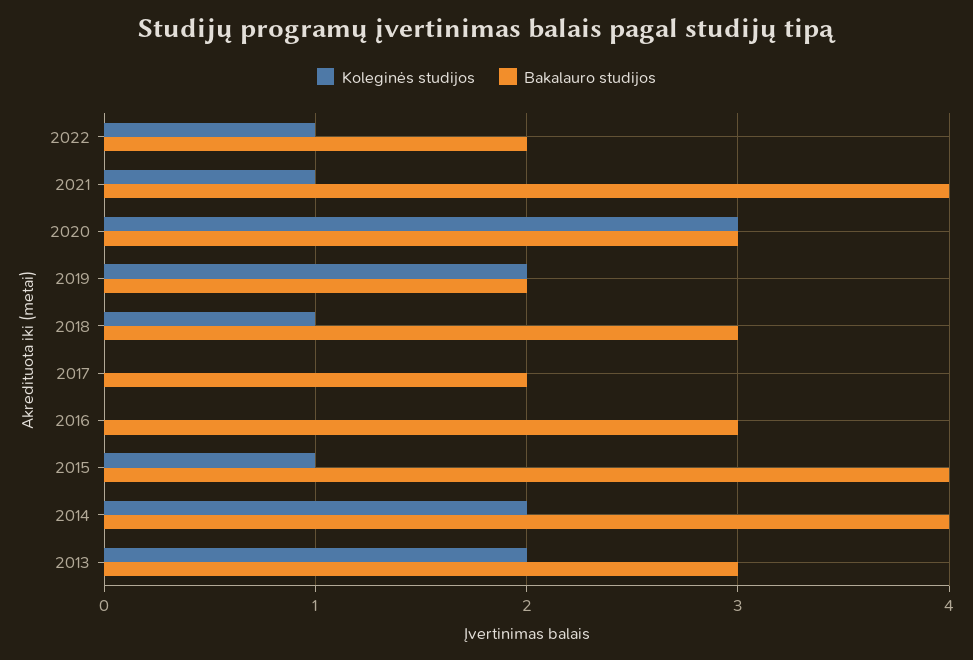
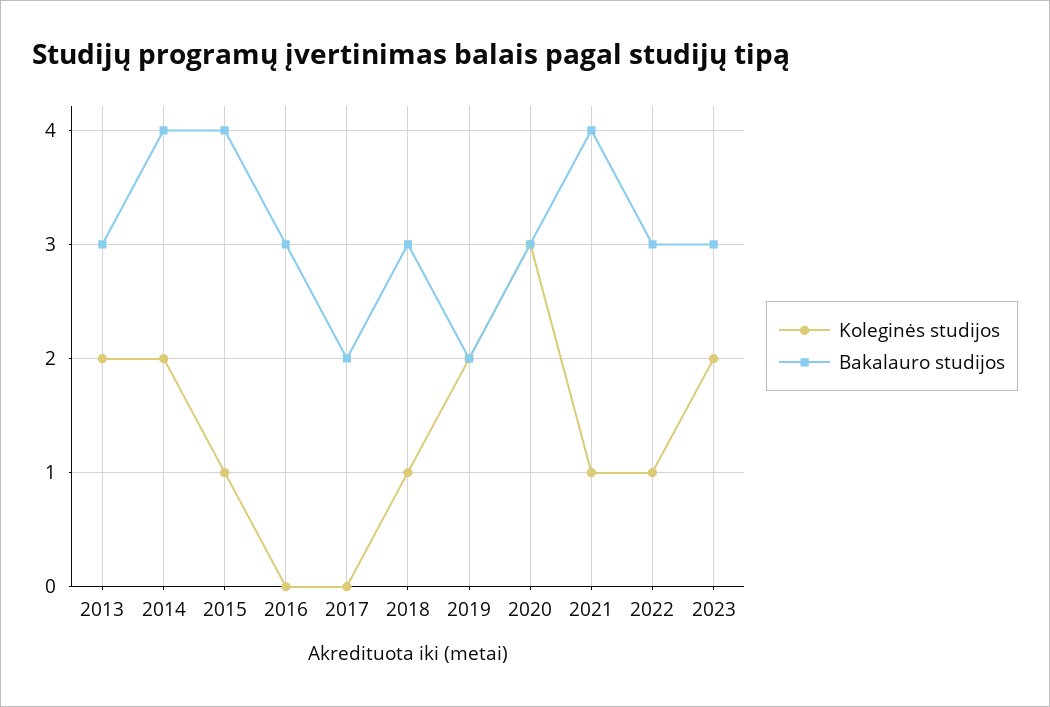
Bakalauro studijos, 2022: 2 -> 3
Koleginės studijos, 2023: none -> 2
Bakalauro studijos, 2023: none -> 3

